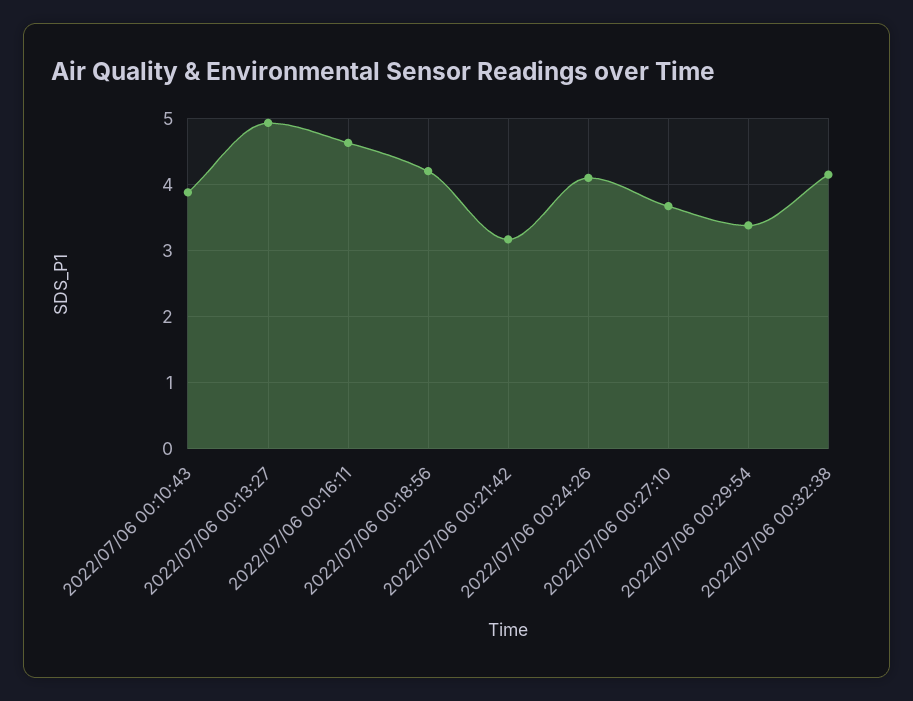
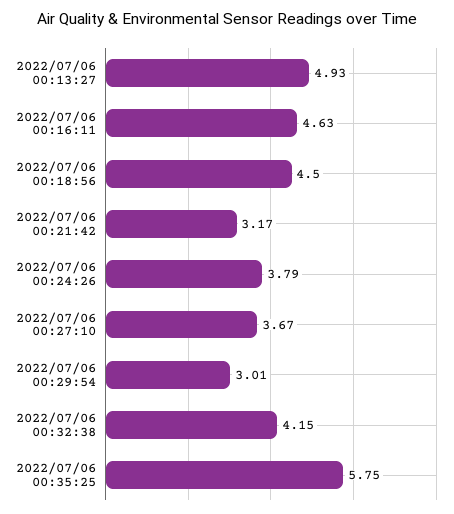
2022/07/06 00:10:43: 3.9 -> none
2022/07/06 00:18:56: 4.2 -> 4.5
2022/07/06 00:24:26: 4.1 -> 3.79
2022/07/06 00:29:54: 3.4 -> 3.01
2022/07/06 00:35:25: none -> 5.75

